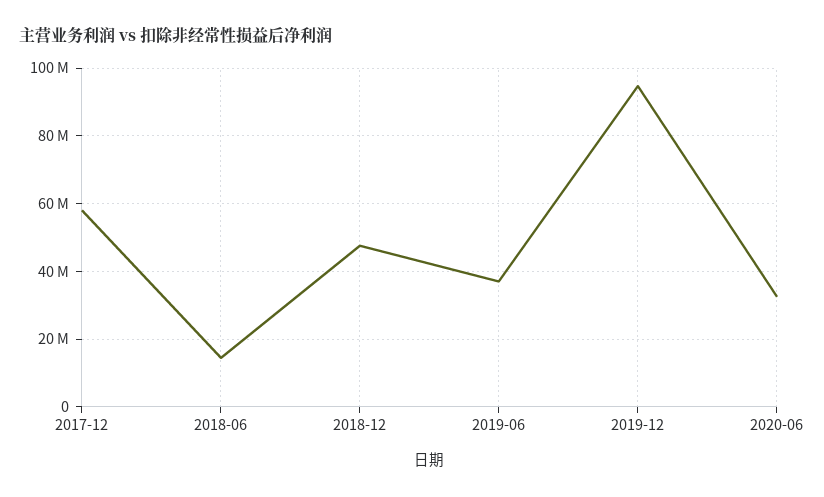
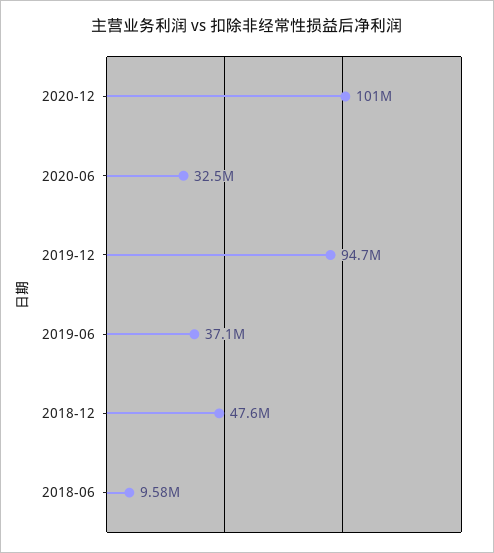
2017-12: 58000000 -> none
2018-06: 14000000 -> 9580000
2020-12: none -> 101000000

